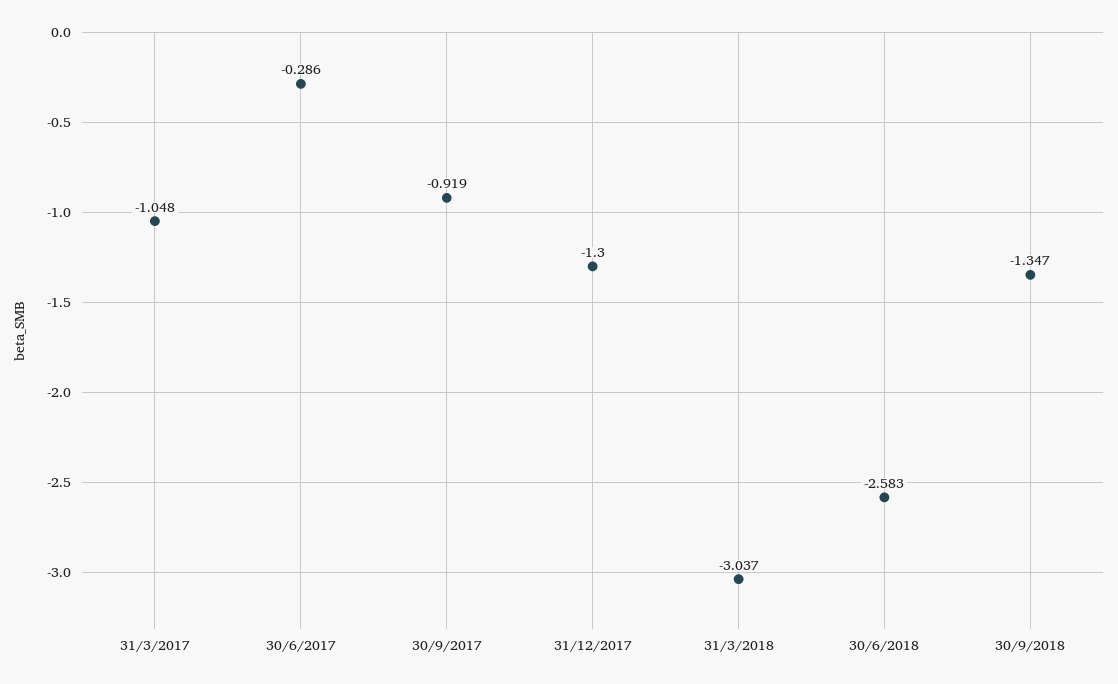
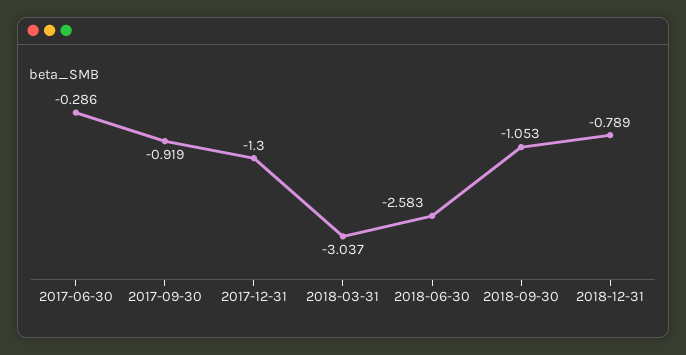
31/3/2017: -1.048 -> none
30/9/2018: -1.347 -> -1.053
2018-12-31: none -> -0.789

